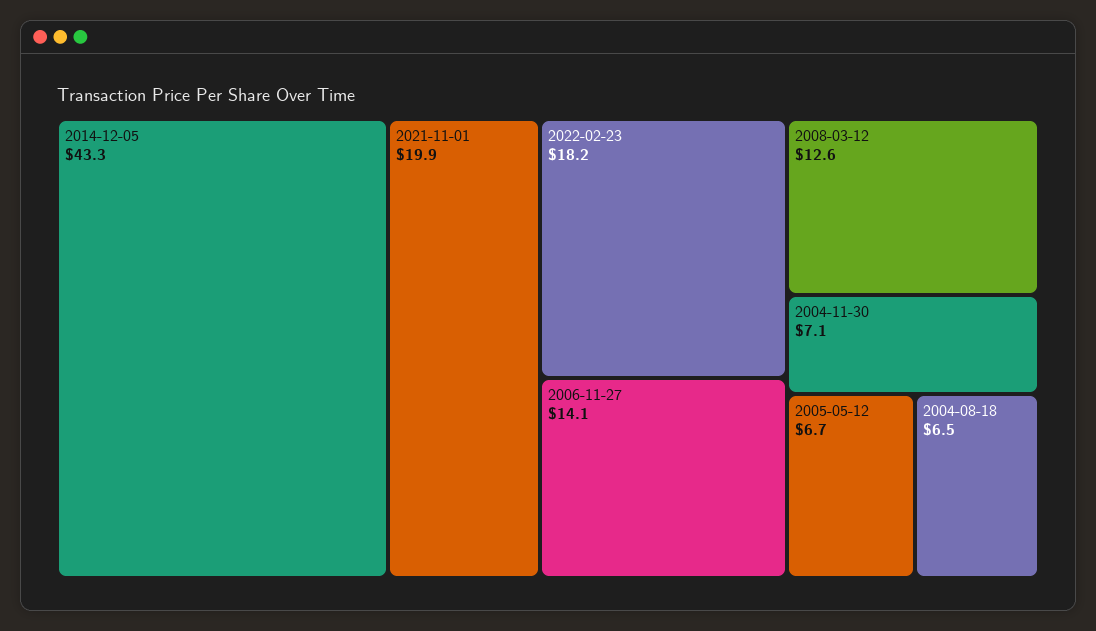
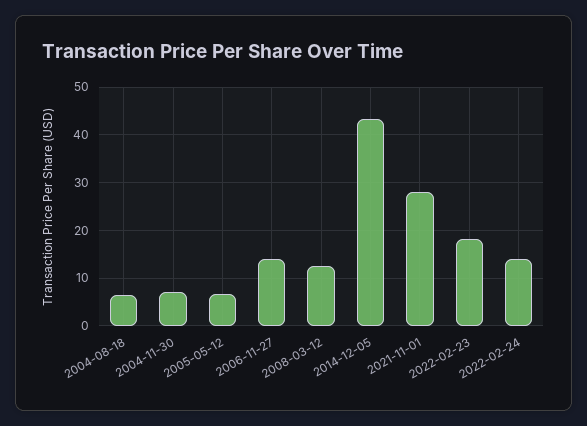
2021-11-01: 19.9 -> 28
2022-02-24: none -> 14

